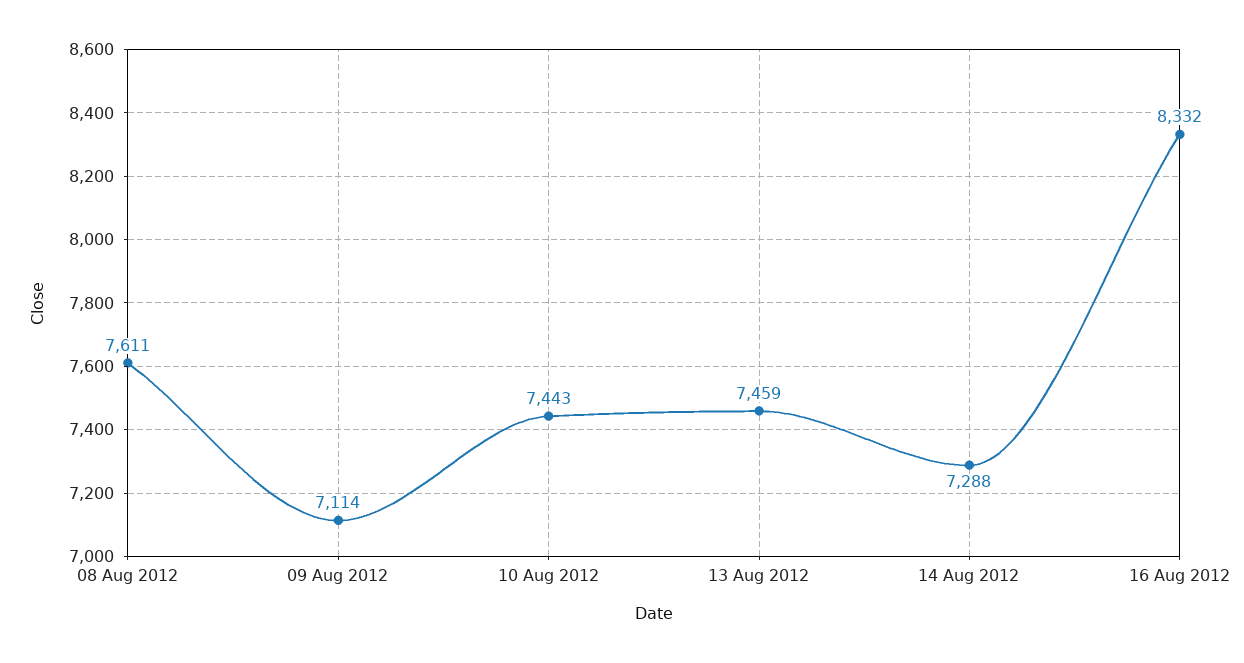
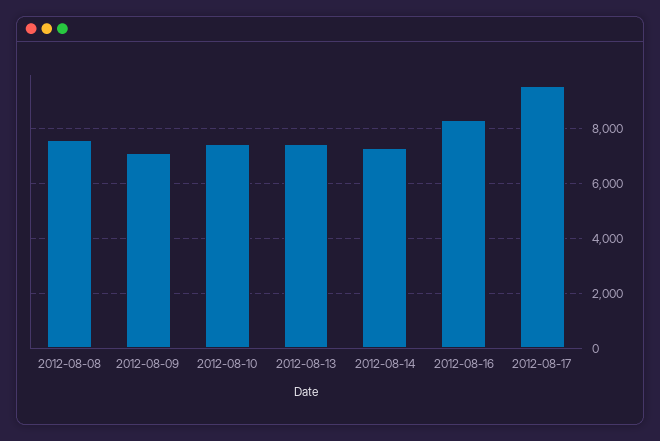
2012-08-17: none -> 9500

